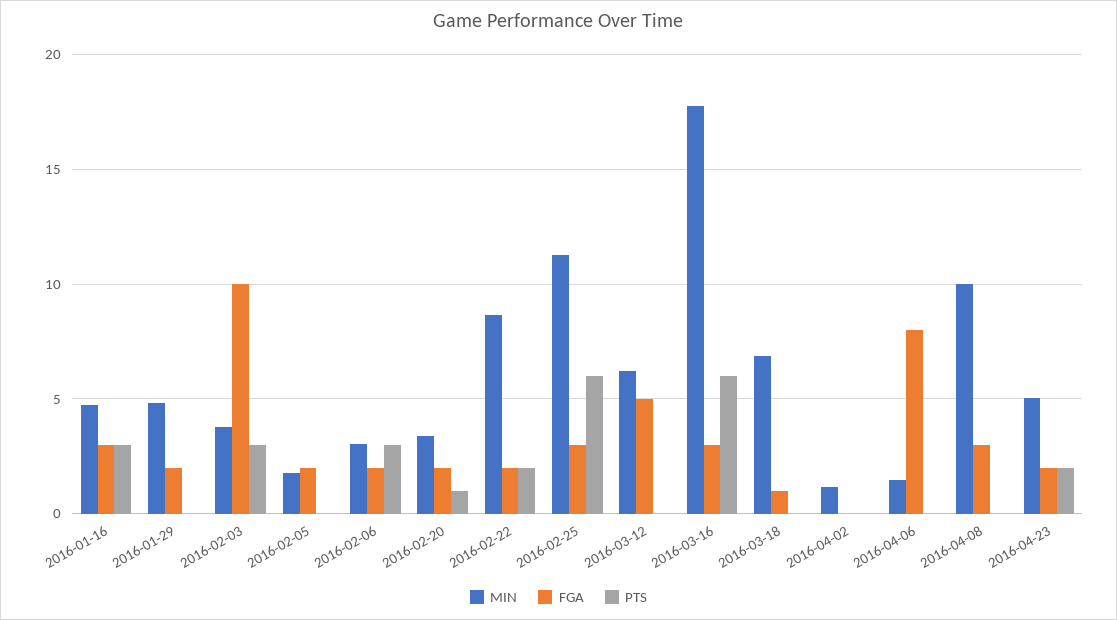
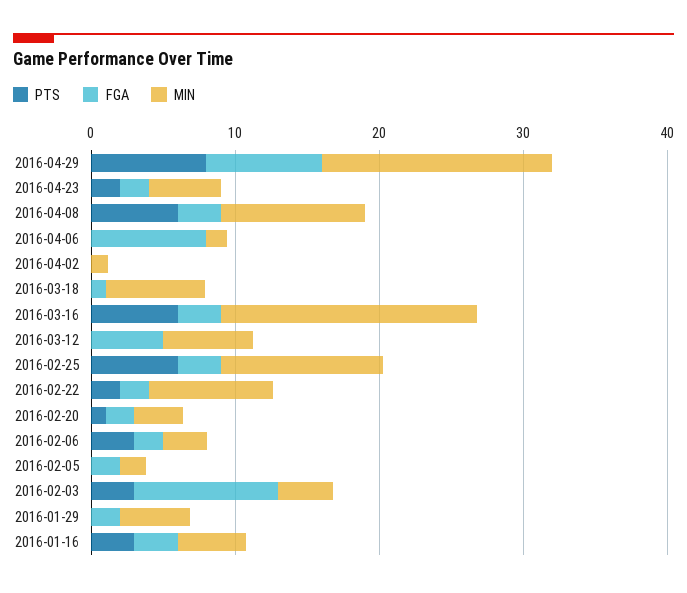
PTS, 2016-04-08: 0 -> 6
PTS, 2016-04-29: none -> 8
FGA, 2016-04-29: none -> 8
MIN, 2016-04-29: none -> 16

